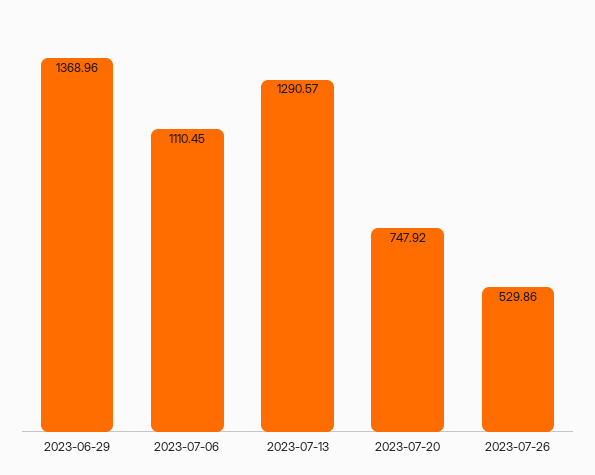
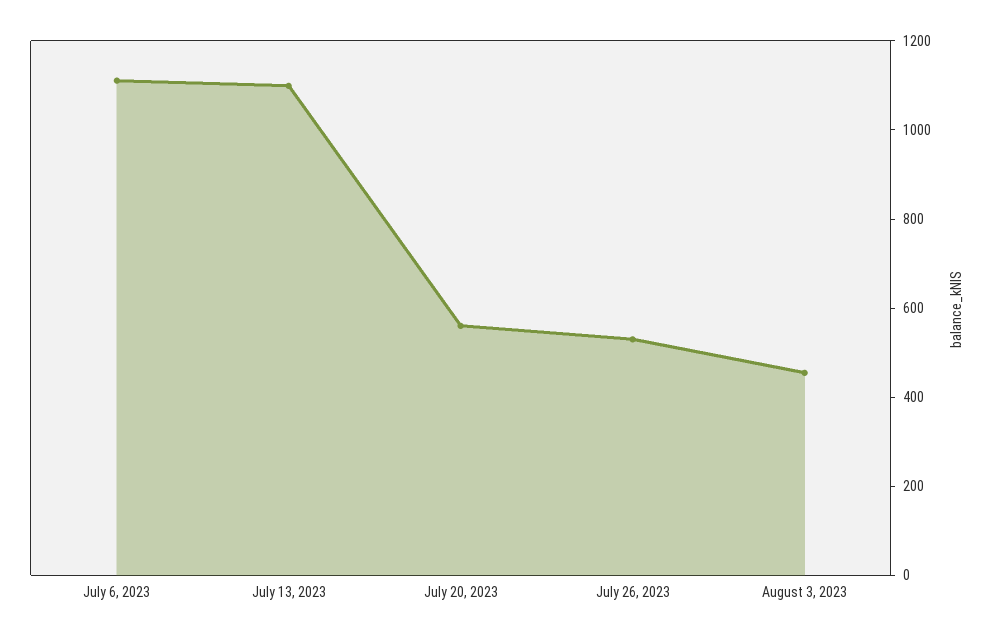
2023-06-29: 1368.96 -> none
2023-07-13: 1290.57 -> 1100
2023-07-20: 747.92 -> 550
August 3, 2023: none -> 450

